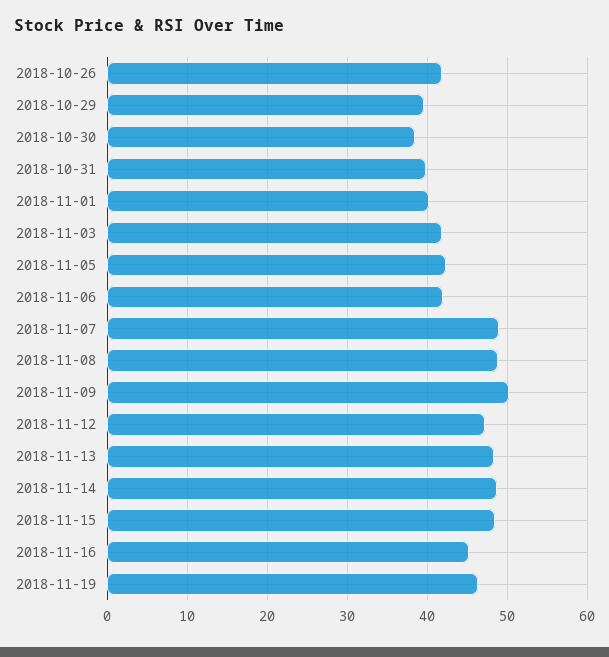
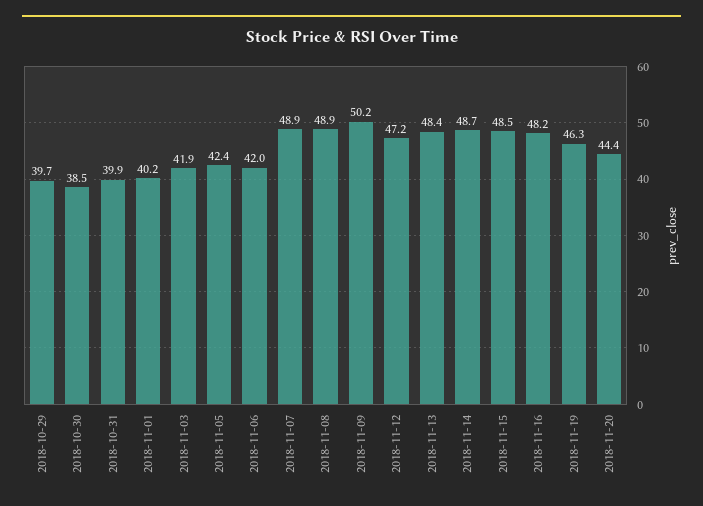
2018-10-26: 42 -> none
2018-11-16: 45 -> 48.2
2018-11-20: none -> 44.4

